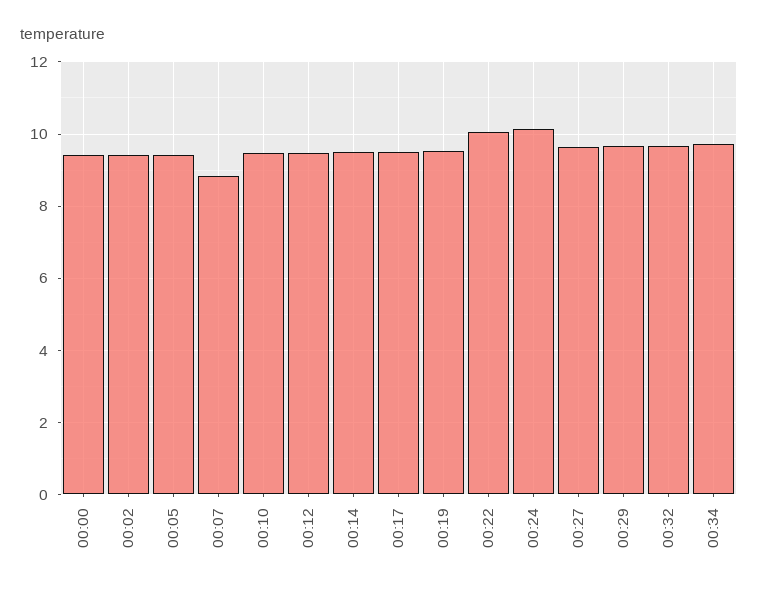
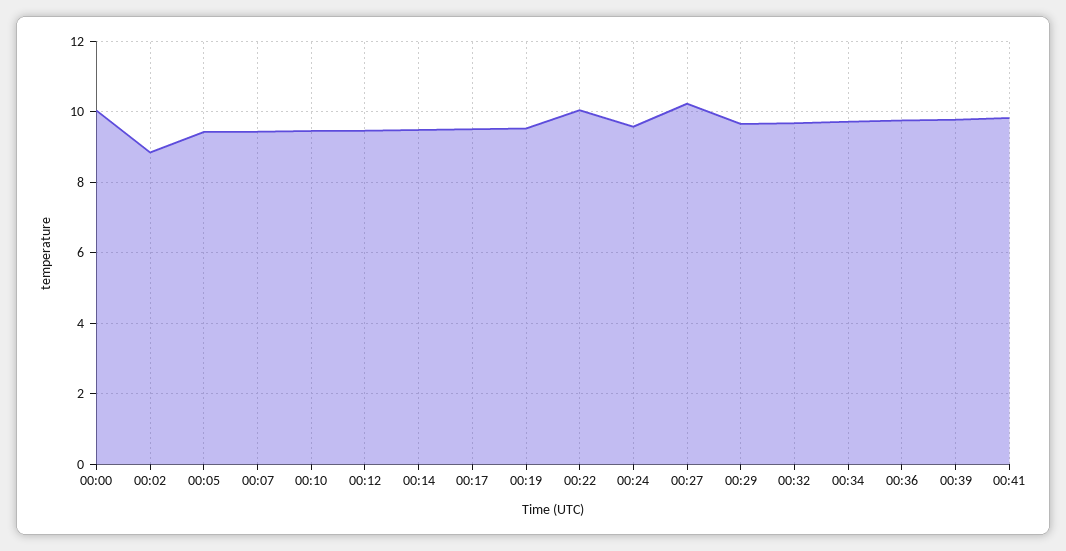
00:00: 9.4 -> 10
00:02: 9.4 -> 8.8
00:07: 8.8 -> 9.4
00:24: 10.2 -> 9.6
00:27: 9.6 -> 10.2
00:36: none -> 9.8
00:39: none -> 9.8
00:41: none -> 9.8

